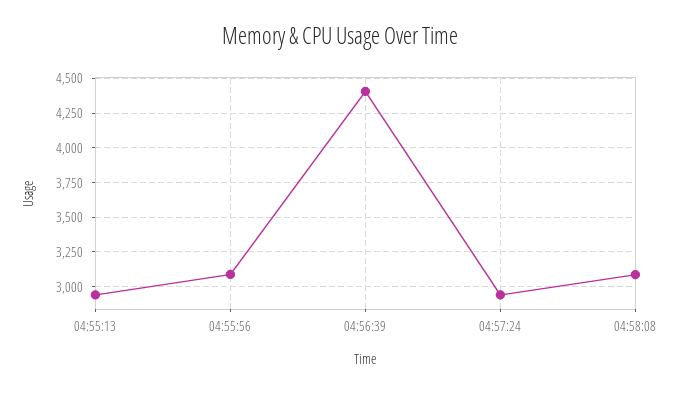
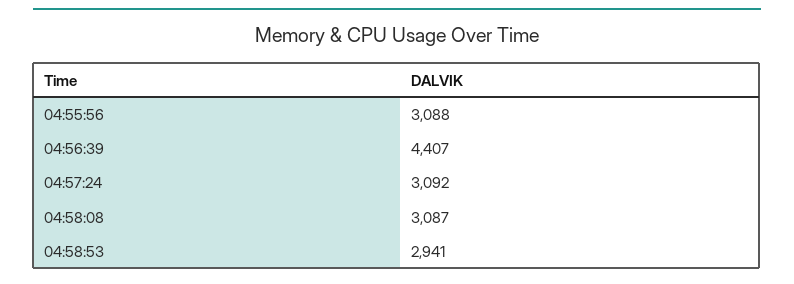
04:55:13: 2950 -> none
04:57:24: 2950 -> 3092
04:58:53: none -> 2941

